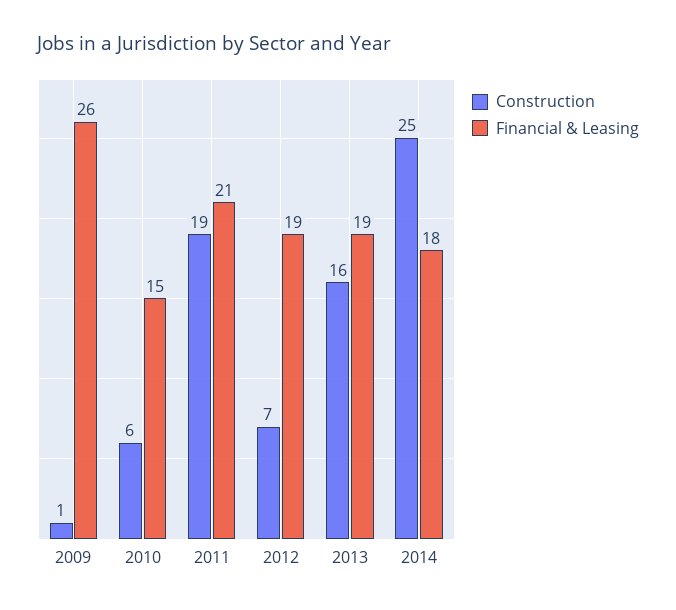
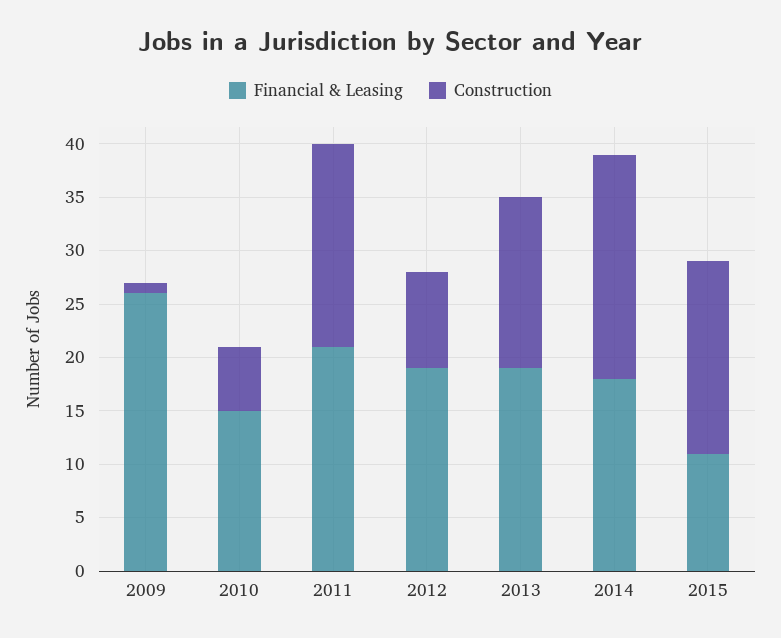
Construction, 2012: 7 -> 9
Construction, 2014: 25 -> 21
Financial & Leasing, 2015: none -> 11
Construction, 2015: none -> 18

